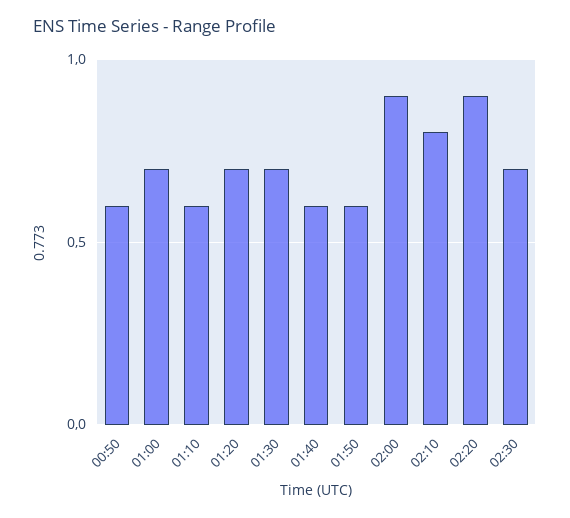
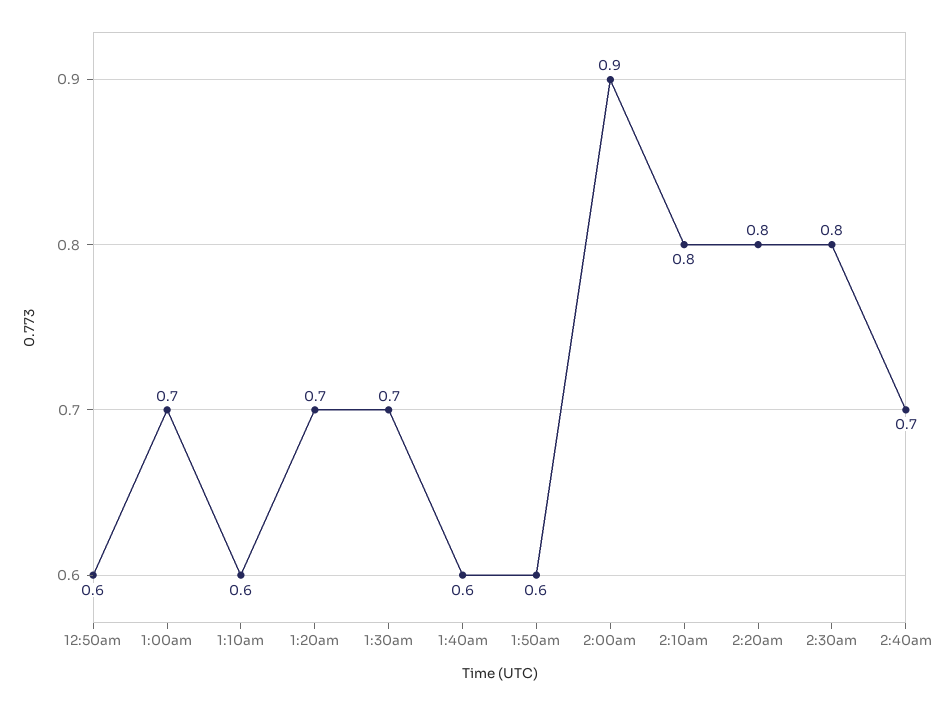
02:20: 0.9 -> 0.8
02:30: 0.7 -> 0.8
2:40am: none -> 0.7

